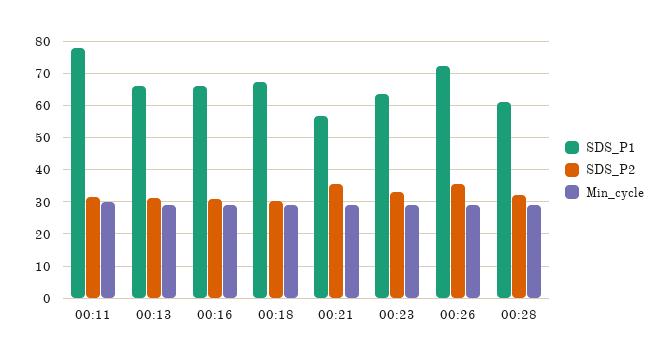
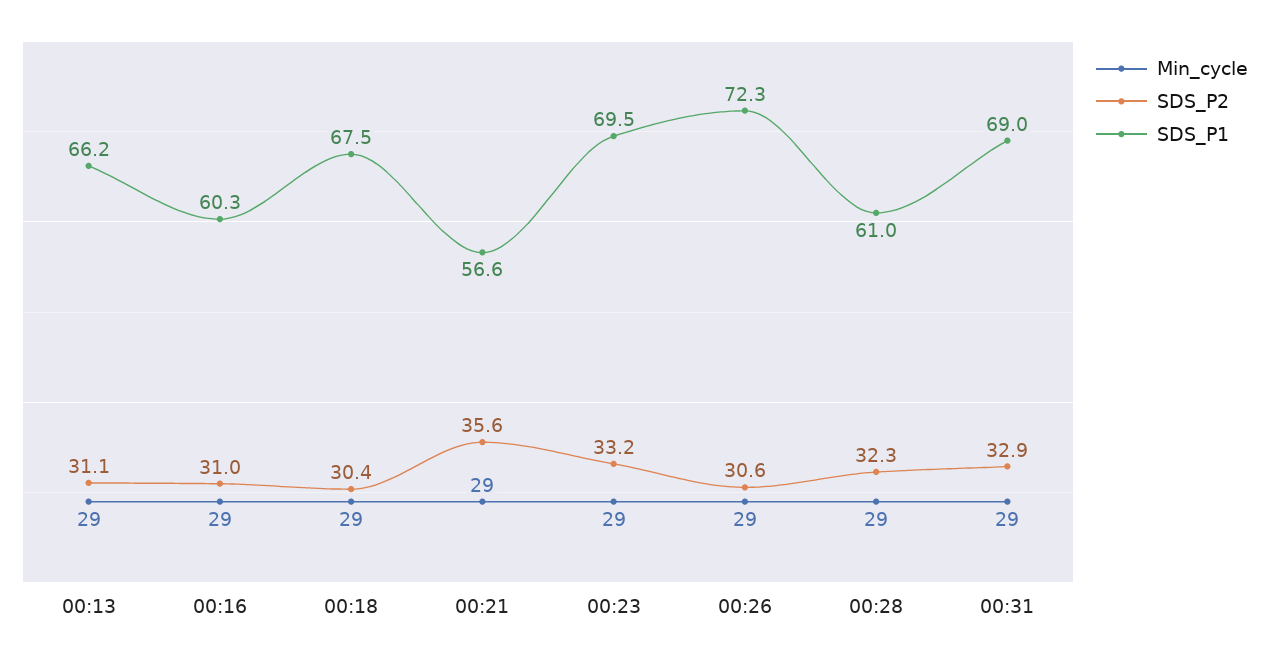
SDS_P1, 00:11: 78 -> none
SDS_P2, 00:11: 32 -> none
Min_cycle, 00:11: 30 -> none
SDS_P1, 00:16: 66 -> 60.3
SDS_P1, 00:23: 64 -> 69.5
SDS_P2, 00:26: 36 -> 30.6
Min_cycle, 00:31: none -> 29
SDS_P2, 00:31: none -> 32.9
SDS_P1, 00:31: none -> 69

